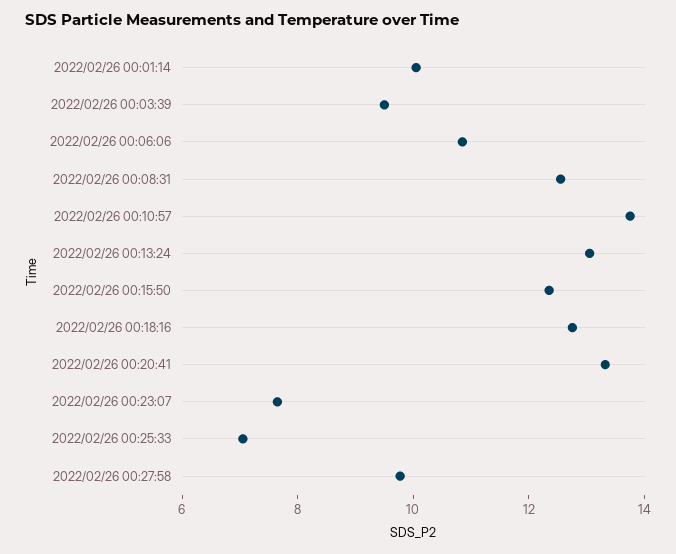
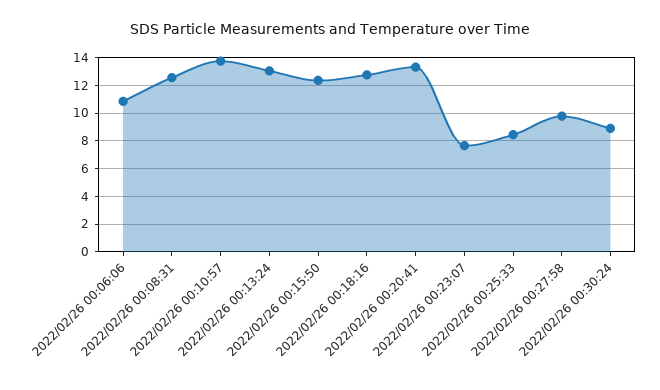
2022/02/26 00:01:14: 10 -> none
2022/02/26 00:03:39: 9.5 -> none
2022/02/26 00:25:33: 7 -> 8.5
2022/02/26 00:30:24: none -> 9

